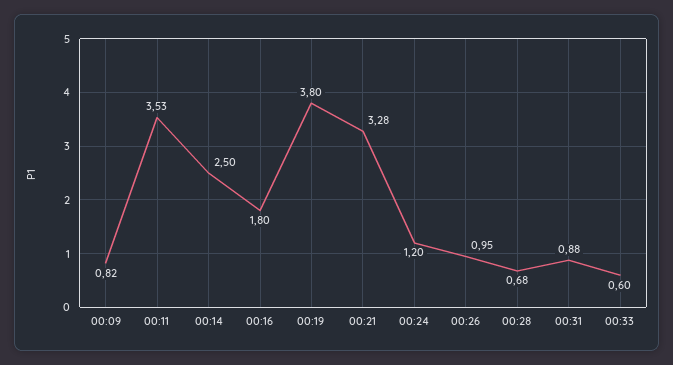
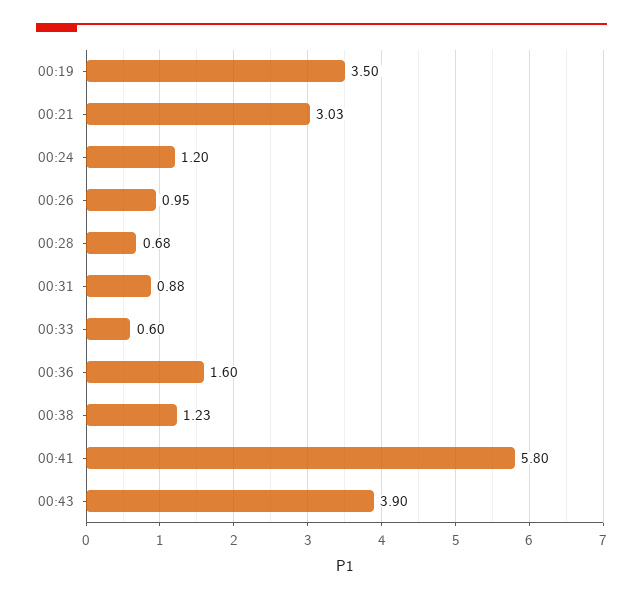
00:09: 0.82 -> none
00:11: 3.53 -> none
00:14: 2.5 -> none
00:16: 1.8 -> none
00:19: 3.8 -> 3.5
00:21: 3.28 -> 3.03
00:36: none -> 1.6
00:38: none -> 1.23
00:41: none -> 5.8
00:43: none -> 3.9

